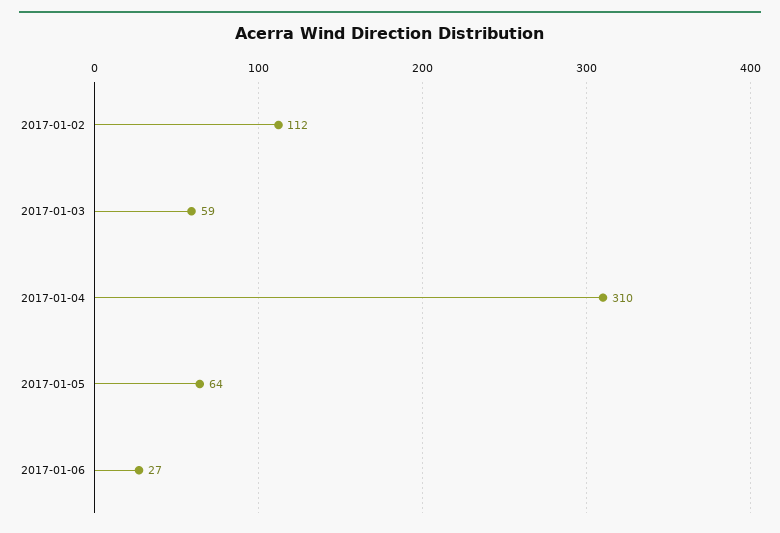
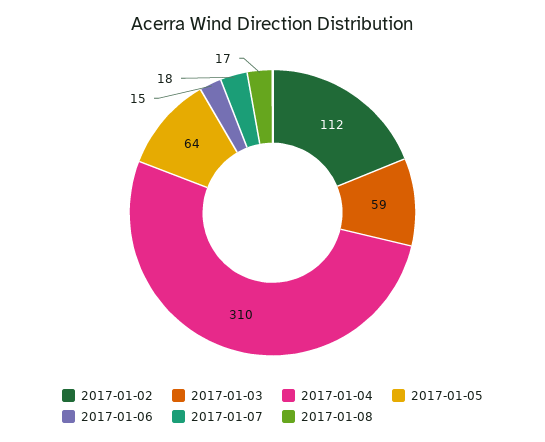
2017-01-06: 27 -> 15
2017-01-07: none -> 18
2017-01-08: none -> 17

